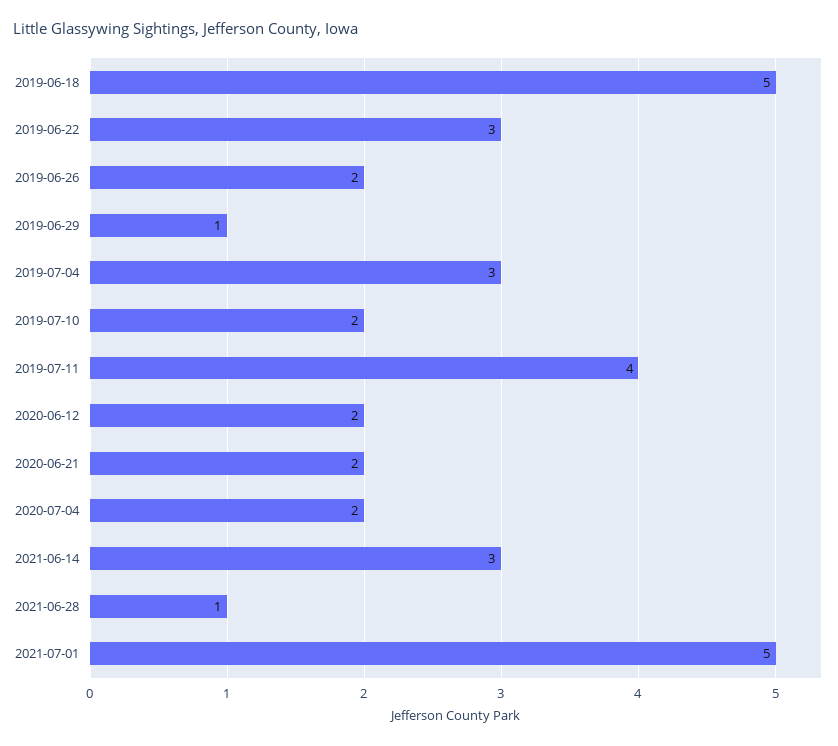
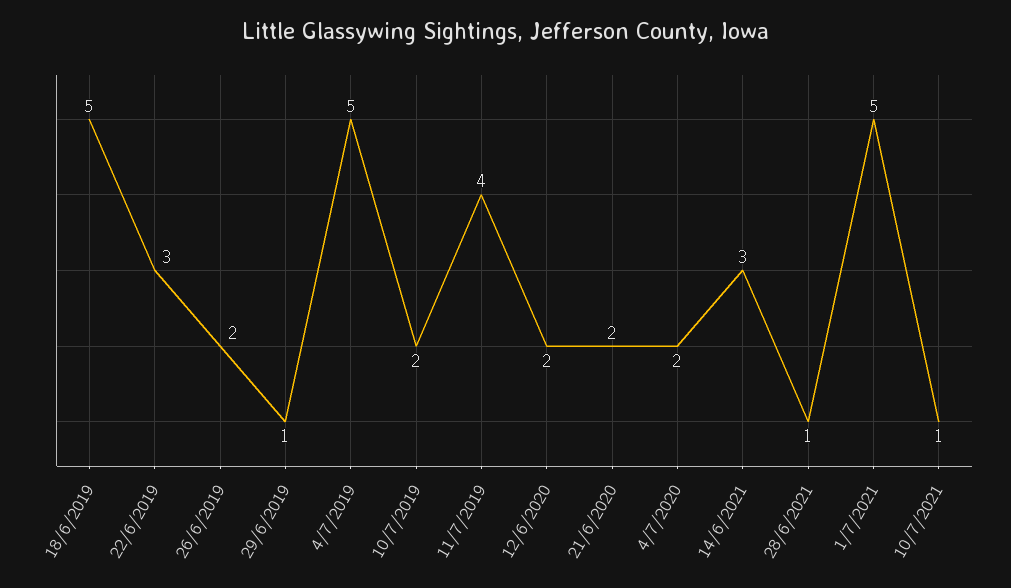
2019-07-04: 3 -> 5
10/7/2021: none -> 1

